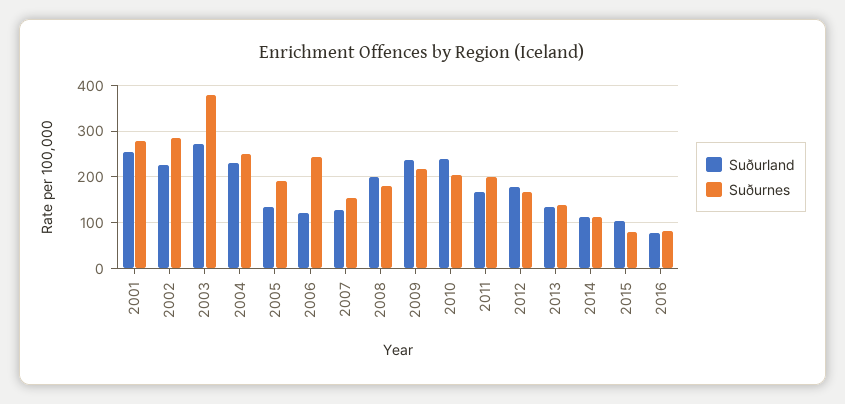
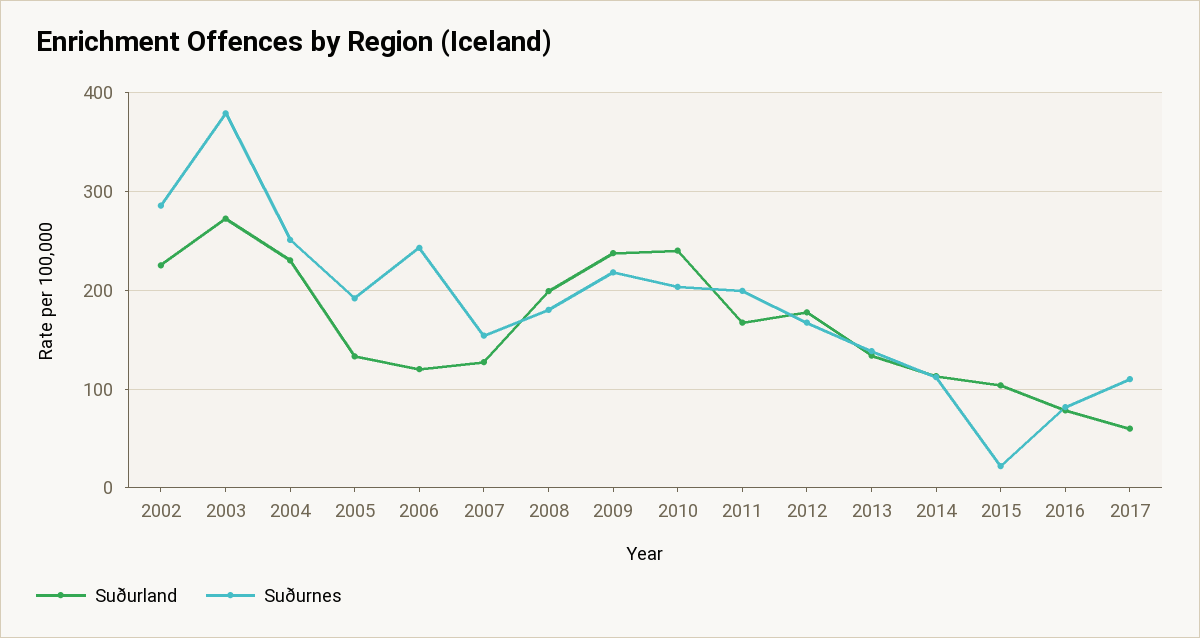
Suðurland, 2001: 260 -> none
Suðurnes, 2001: 280 -> none
Suðurnes, 2015: 80 -> 20
Suðurland, 2017: none -> 60
Suðurnes, 2017: none -> 110

